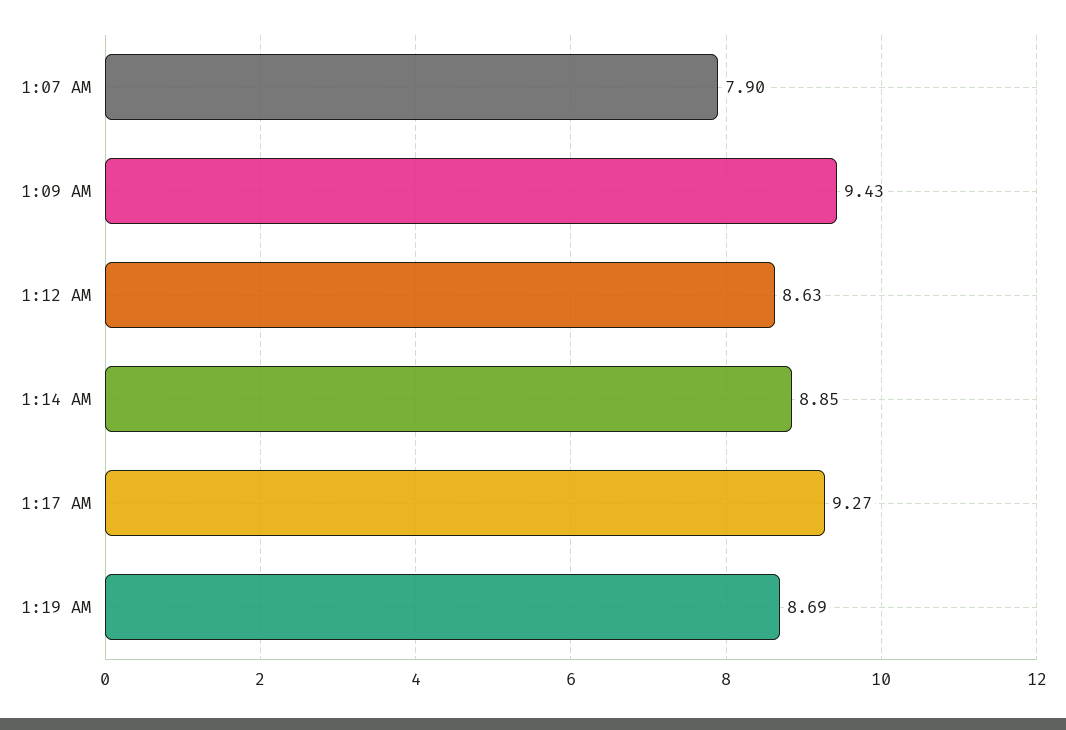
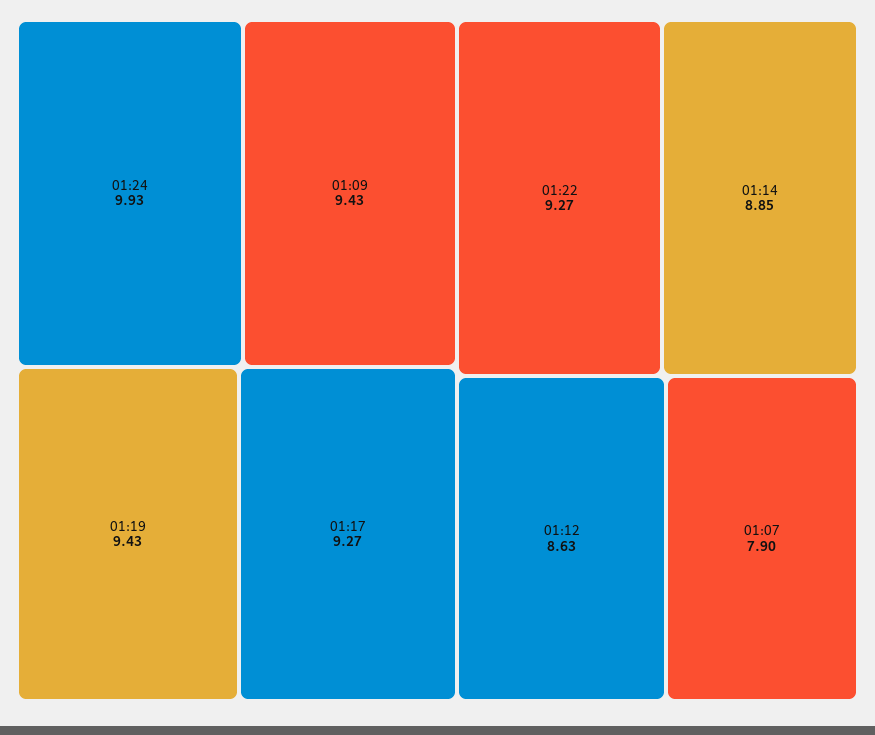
1:19 AM: 8.69 -> 9.43
01:24: none -> 9.93
01:22: none -> 9.27

